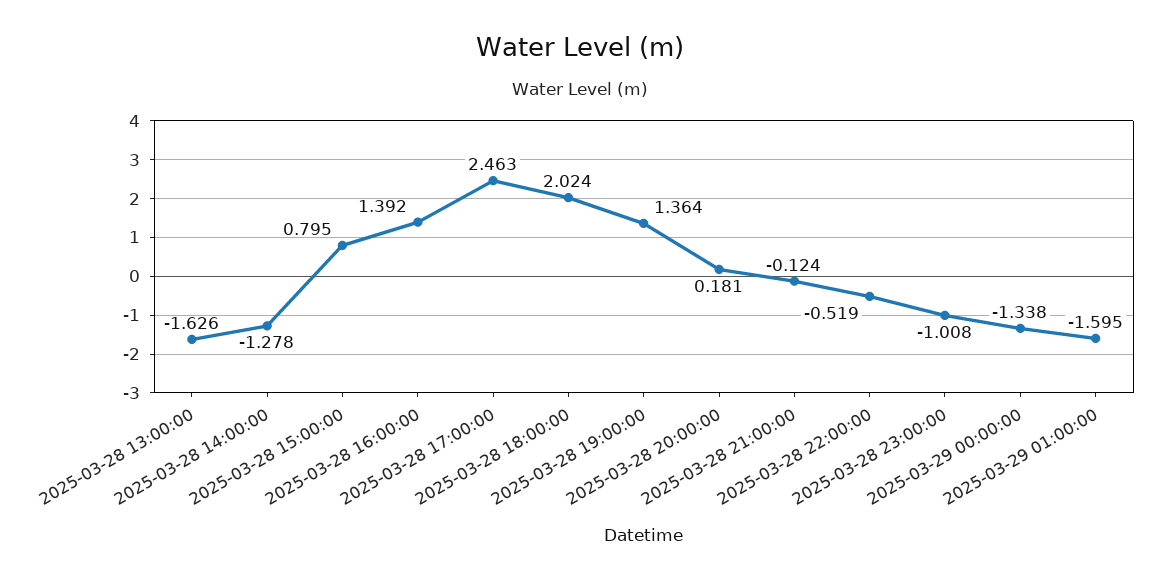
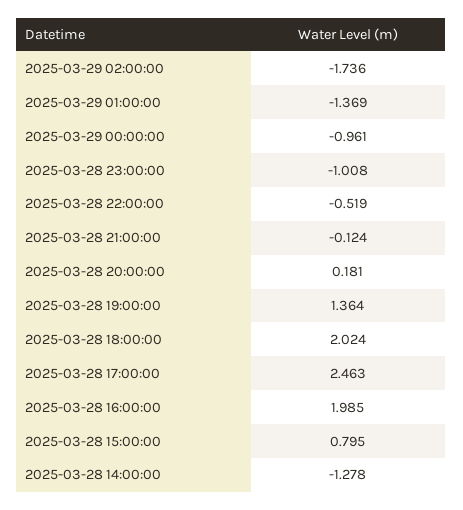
2025-03-28 13:00:00: -1.626 -> none
2025-03-28 16:00:00: 1.392 -> 1.985
2025-03-29 00:00:00: -1.338 -> -0.961
2025-03-29 01:00:00: -1.595 -> -1.369
2025-03-29 02:00:00: none -> -1.736

